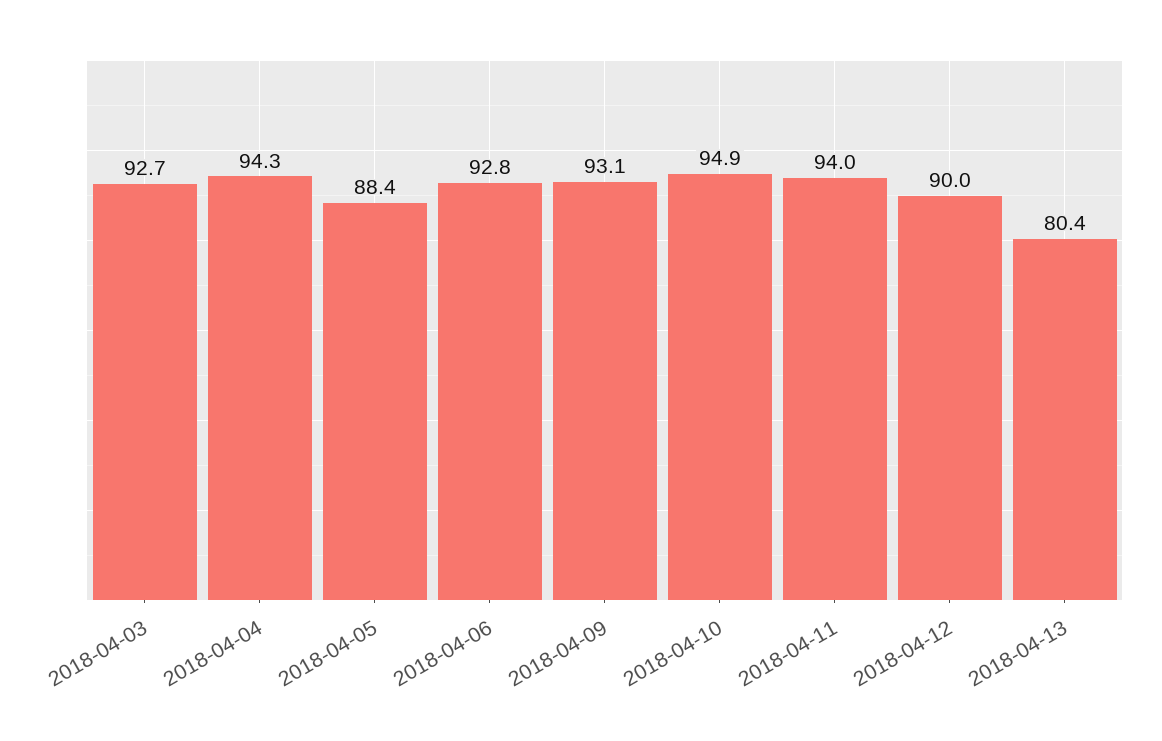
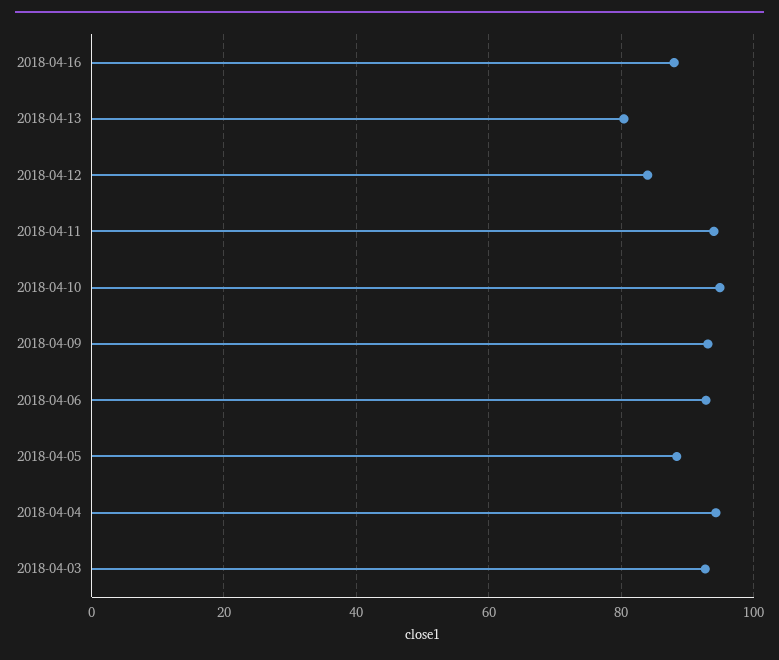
2018-04-12: 90 -> 84
2018-04-16: none -> 88

